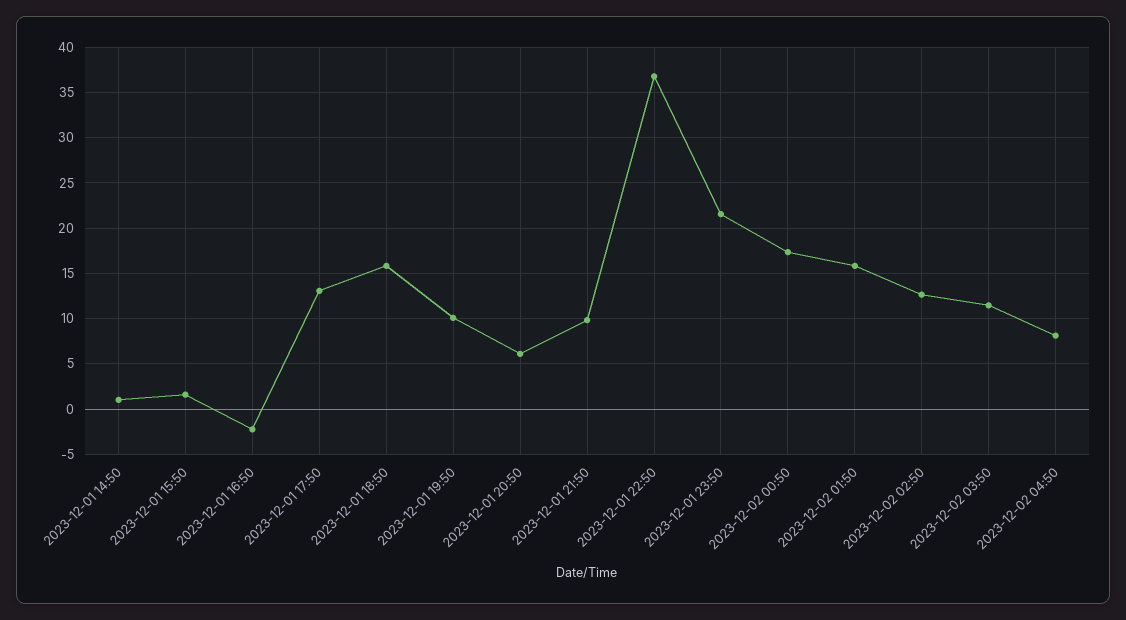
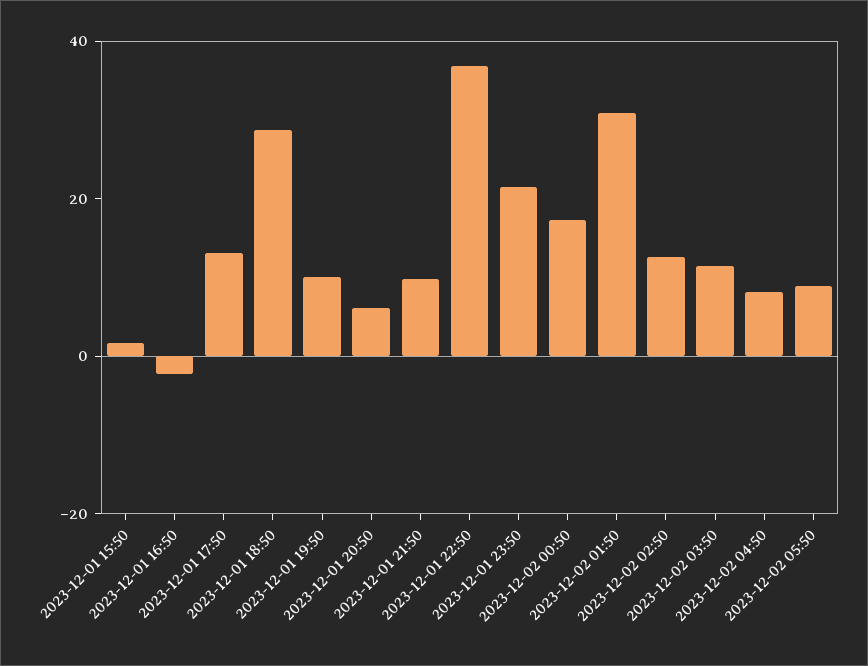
2023-12-01 14:50: 1 -> none
2023-12-01 18:50: 16 -> 30
2023-12-02 01:50: 16 -> 30
2023-12-02 05:50: none -> 10

